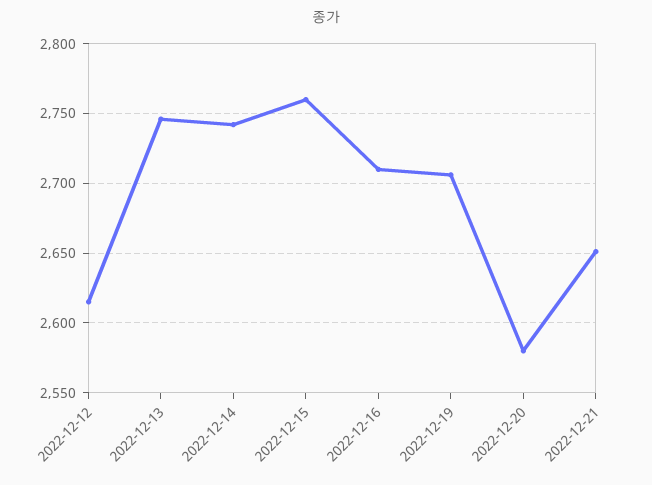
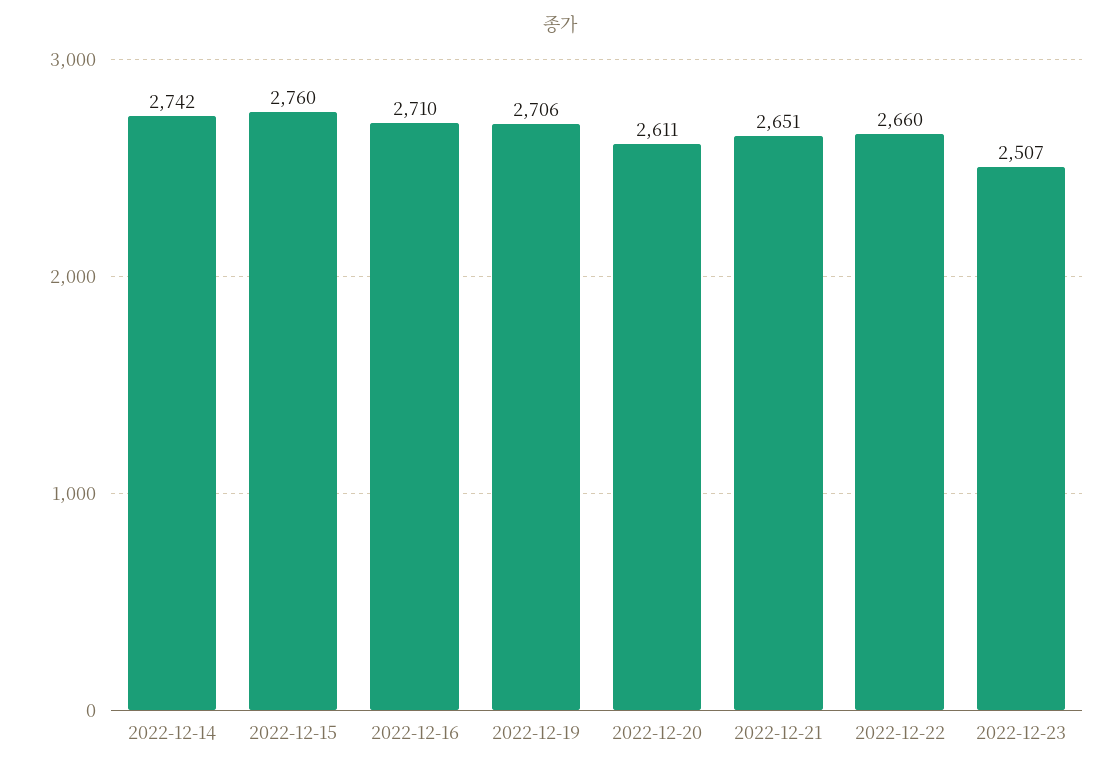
2022-12-12: 2615 -> none
2022-12-13: 2745 -> none
2022-12-20: 2580 -> 2611
2022-12-22: none -> 2660
2022-12-23: none -> 2507

